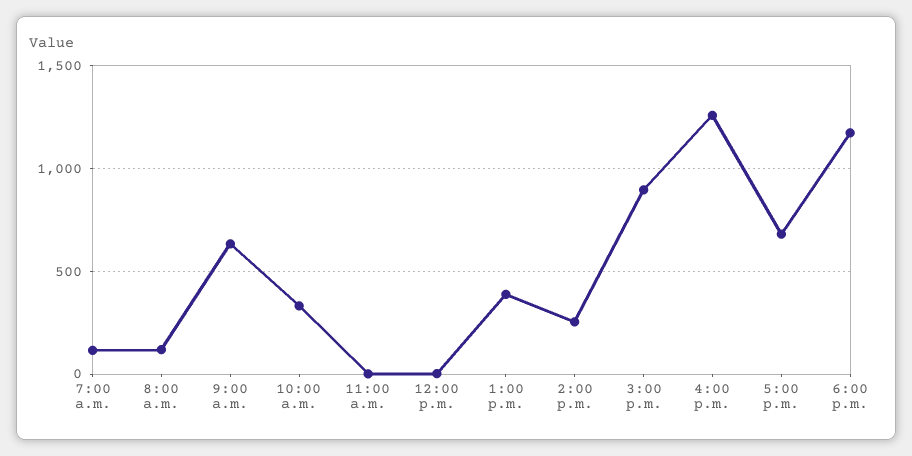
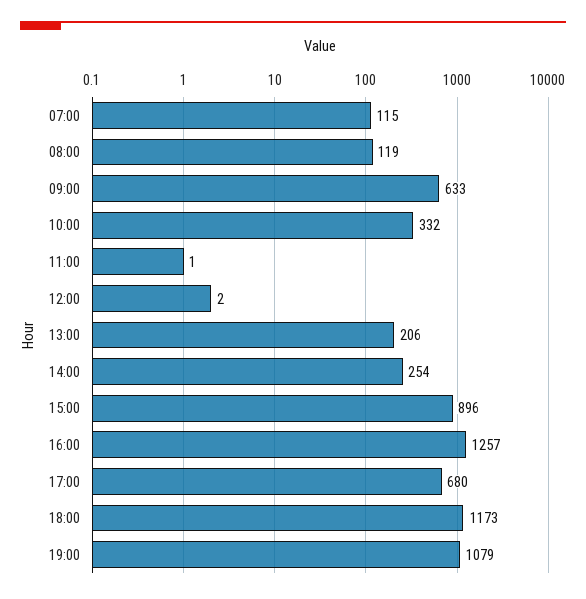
1:00 p.m.: 400 -> 206
19:00: none -> 1079

